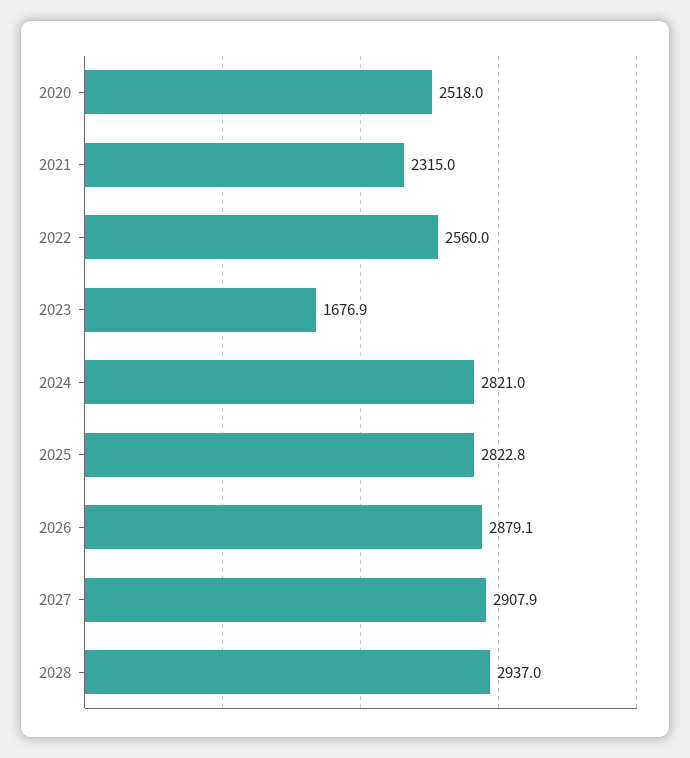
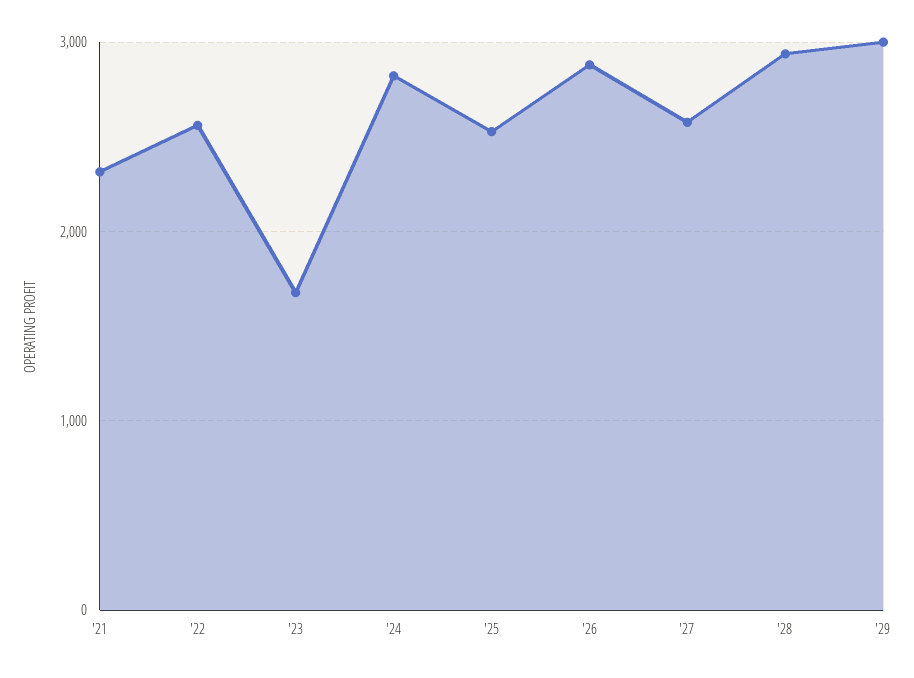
2020: 2518 -> none
2025: 2822.8 -> 2500
2027: 2907.9 -> 2600
'29: none -> 3000

